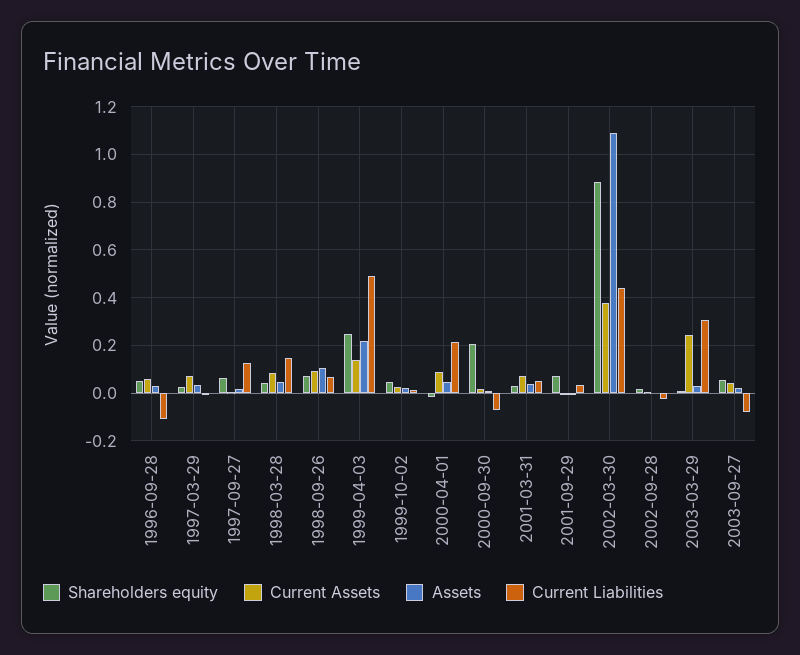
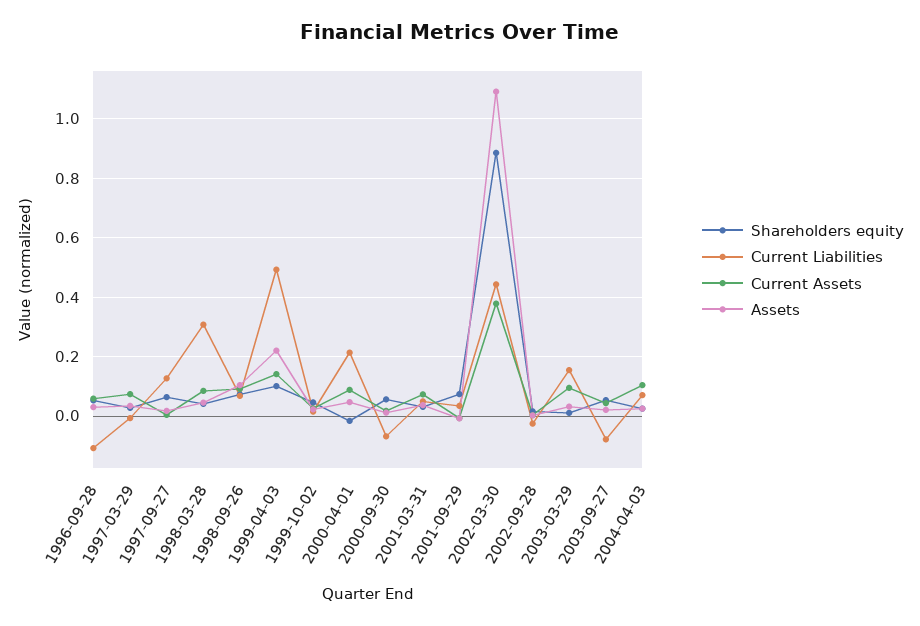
Current Liabilities, 1998-03-28: 0.15 -> 0.3
Shareholders equity, 1999-04-03: 0.25 -> 0.1
Shareholders equity, 2000-09-30: 0.2 -> 0.05
Current Assets, 2003-03-29: 0.25 -> 0.1
Current Liabilities, 2003-03-29: 0.3 -> 0.15
Shareholders equity, 2004-04-03: none -> 0.025
Current Liabilities, 2004-04-03: none -> 0.075
Current Assets, 2004-04-03: none -> 0.1
Assets, 2004-04-03: none -> 0.025

